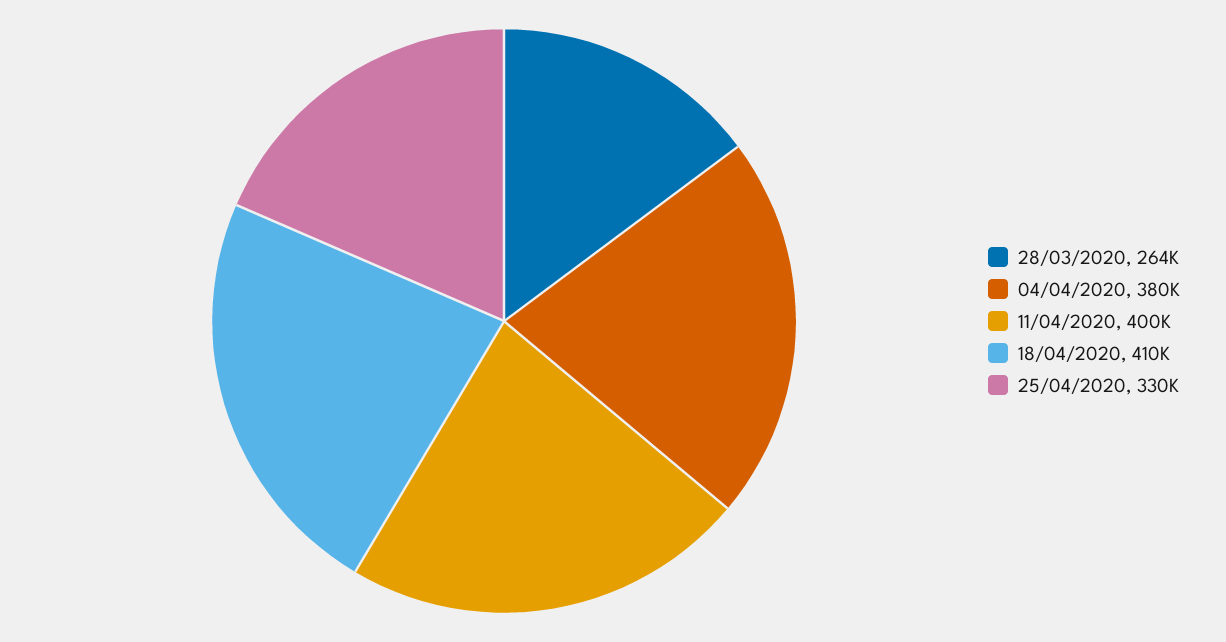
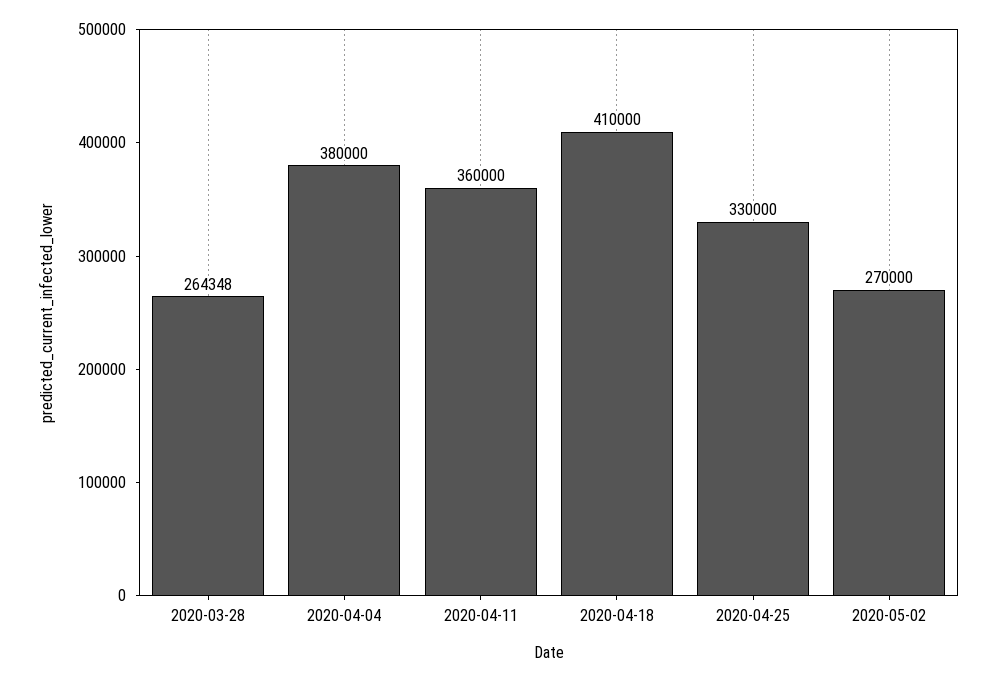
11/04/2020: 400000 -> 360000
2020-05-02: none -> 270000

